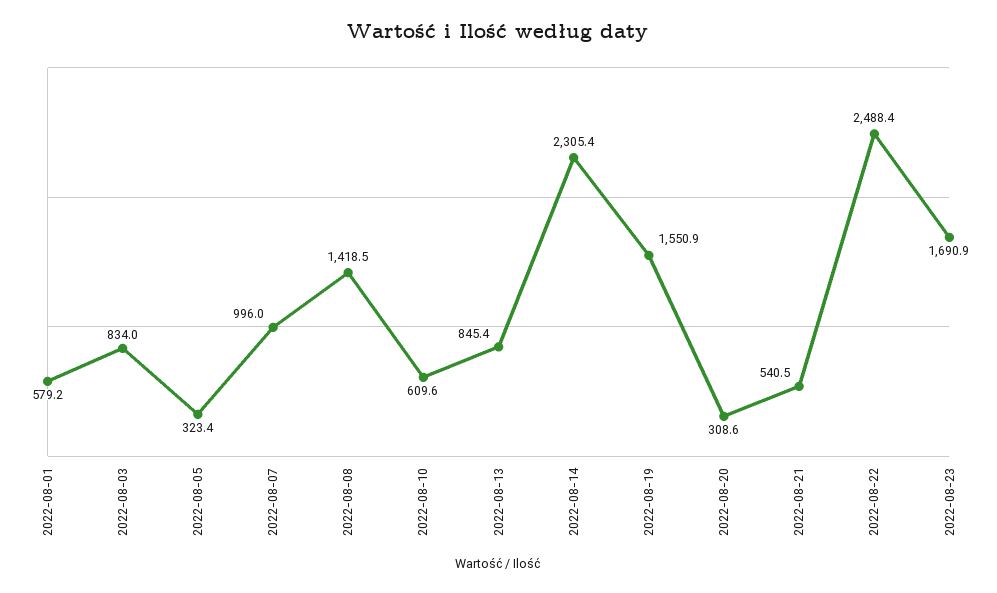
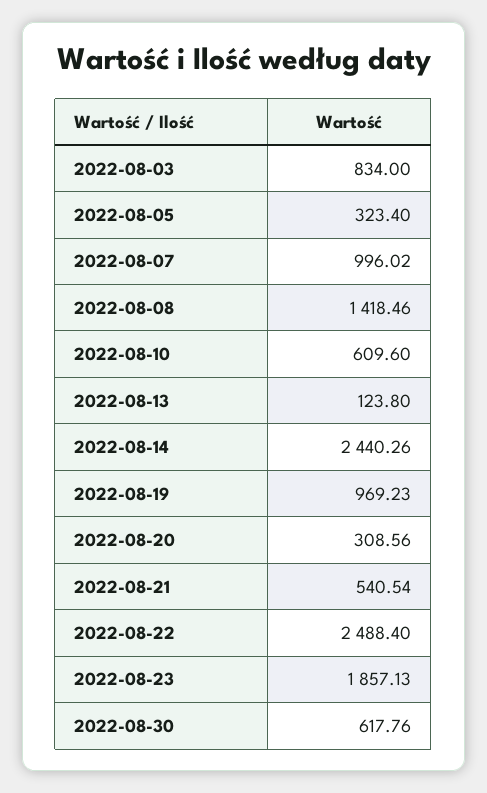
2022-08-01: 579.2 -> none
2022-08-13: 845.4 -> 123.8
2022-08-14: 2305.4 -> 2440.26
2022-08-19: 1550.9 -> 969.23
2022-08-23: 1690.9 -> 1857.13
2022-08-30: none -> 617.76

